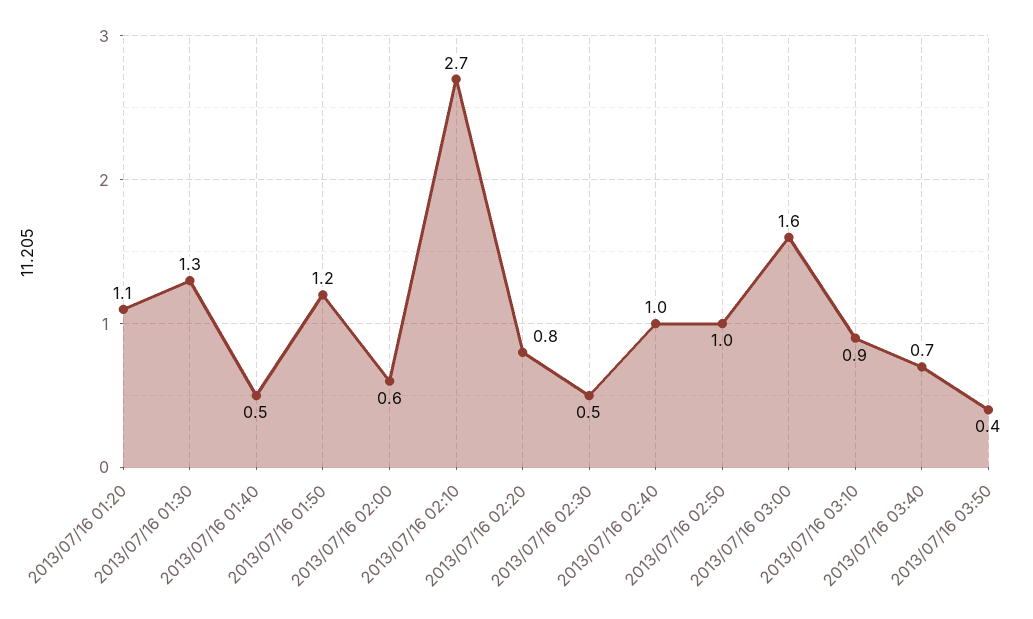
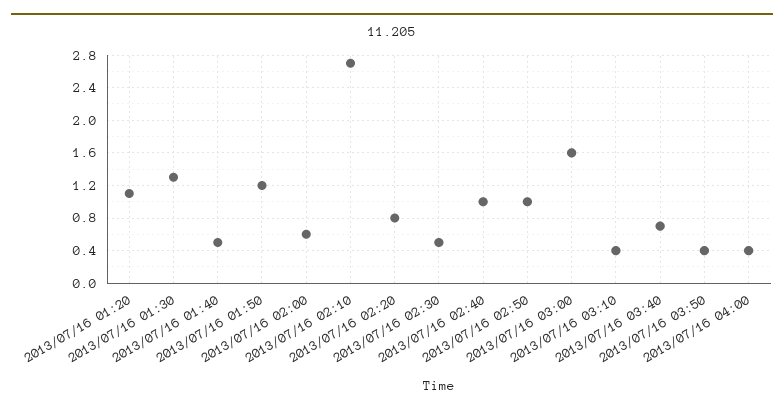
2013/07/16 03:10: 0.9 -> 0.4
2013/07/16 04:00: none -> 0.4

